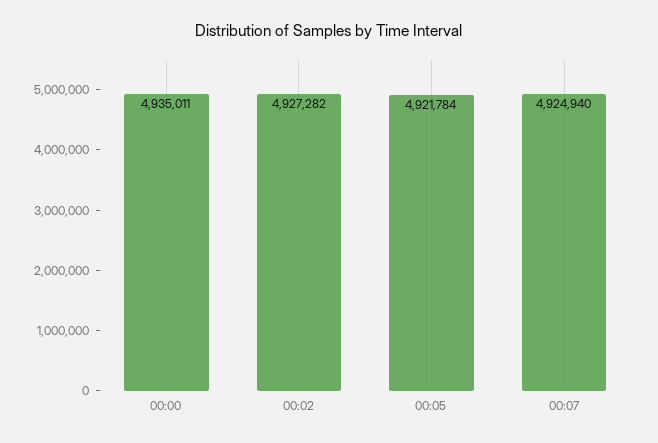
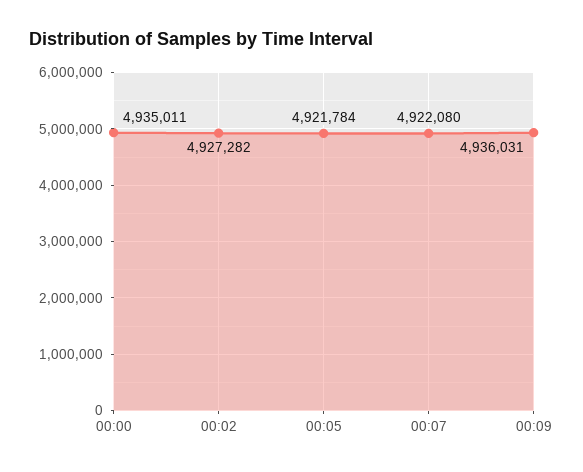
00:07: 4924940 -> 4922080
00:09: none -> 4936031

